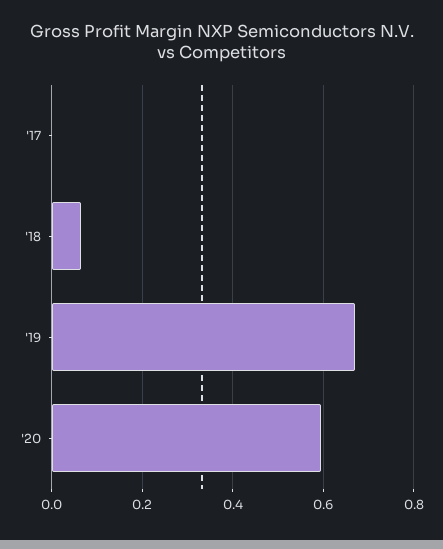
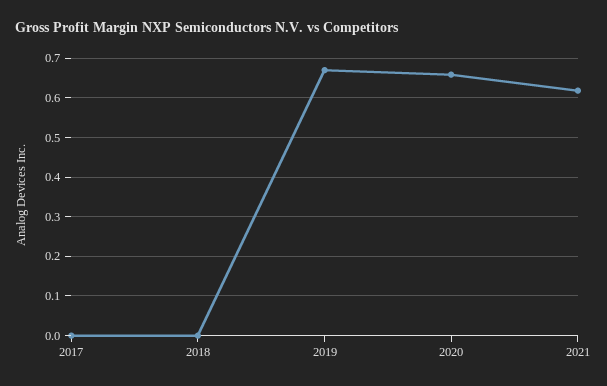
'18: 0.06 -> 0
'20: 0.6 -> 0.66
2021: none -> 0.62

